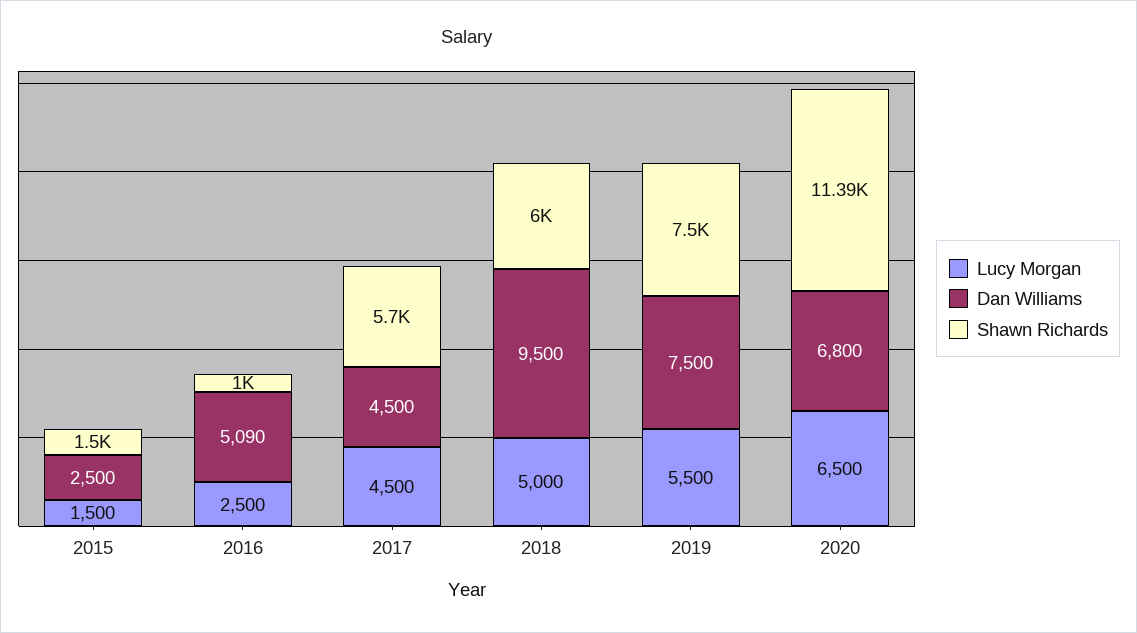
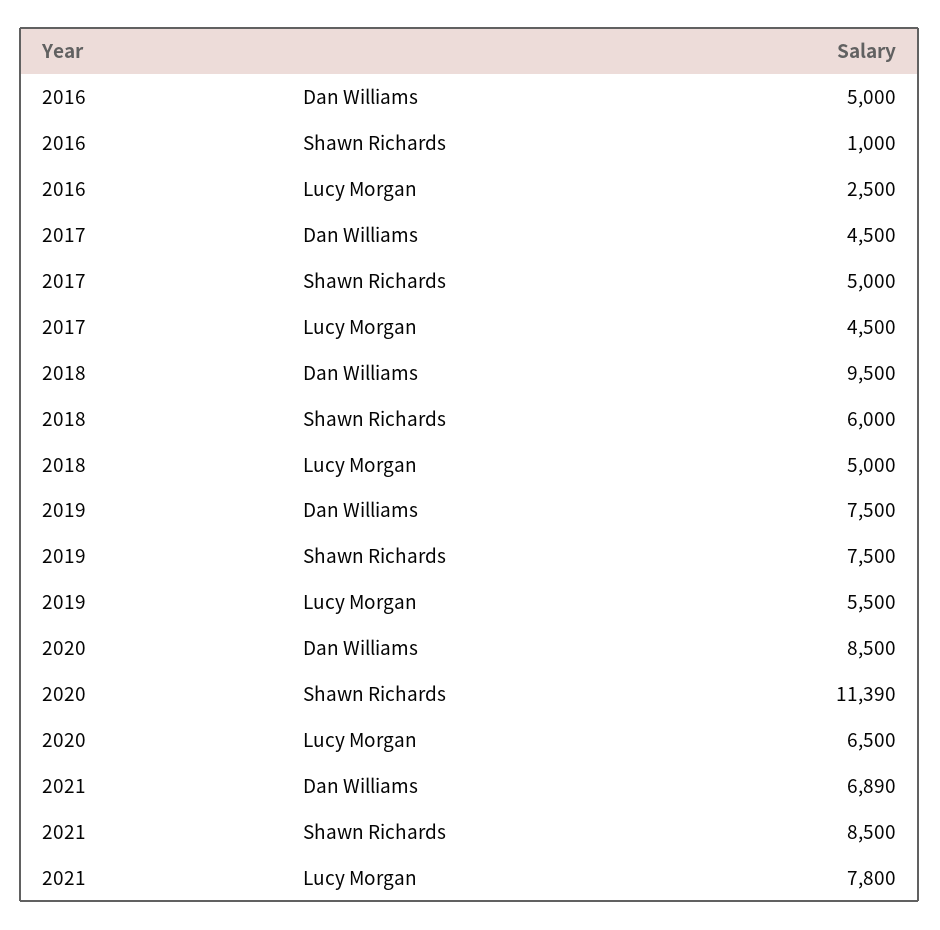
Lucy Morgan, 2015: 1500 -> none
Dan Williams, 2015: 2500 -> none
Shawn Richards, 2015: 1500 -> none
Dan Williams, 2016: 5090 -> 5000
Shawn Richards, 2017: 5700 -> 5000
Dan Williams, 2020: 6800 -> 8500
Dan Williams, 2021: none -> 6890
Shawn Richards, 2021: none -> 8500
Lucy Morgan, 2021: none -> 7800

